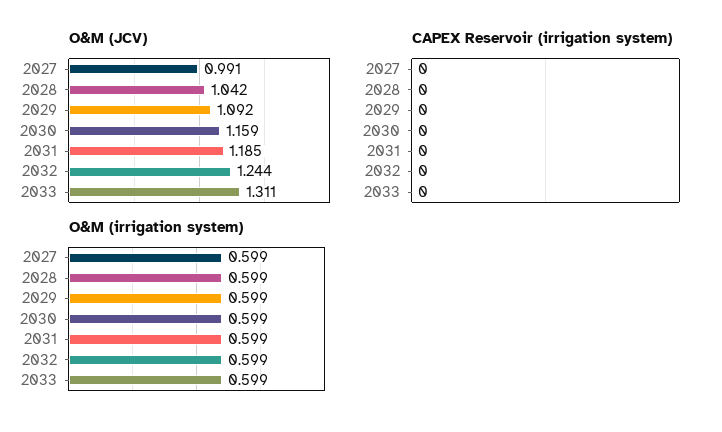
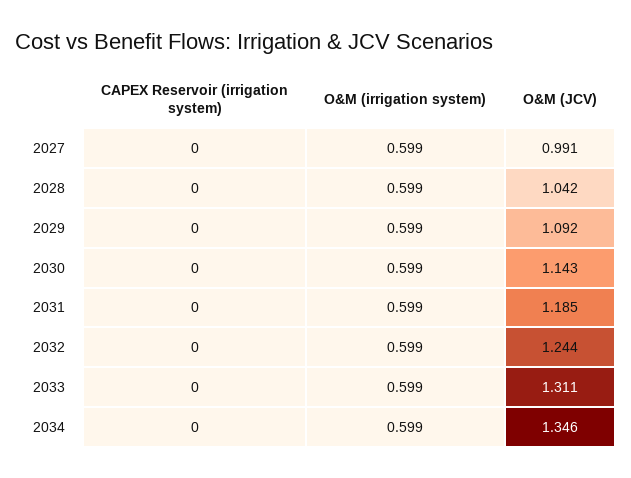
O&M (JCV), 2030: 1.159 -> 1.143
CAPEX Reservoir (irrigation system), 2034: none -> 0
O&M (irrigation system), 2034: none -> 0.599
O&M (JCV), 2034: none -> 1.346

